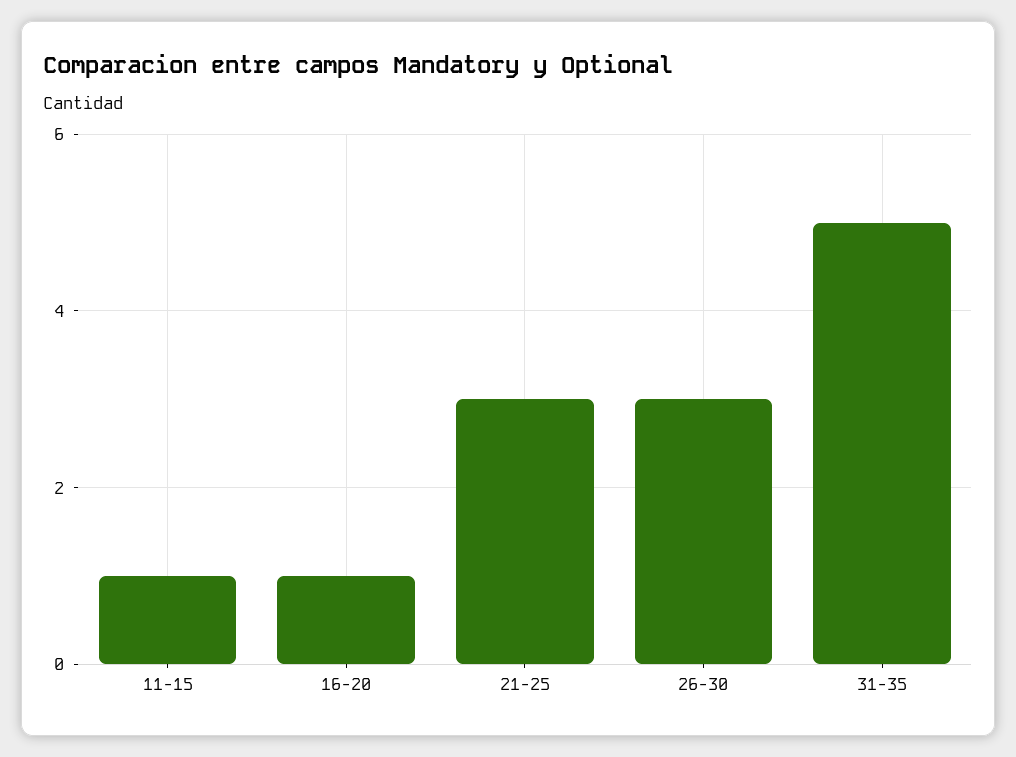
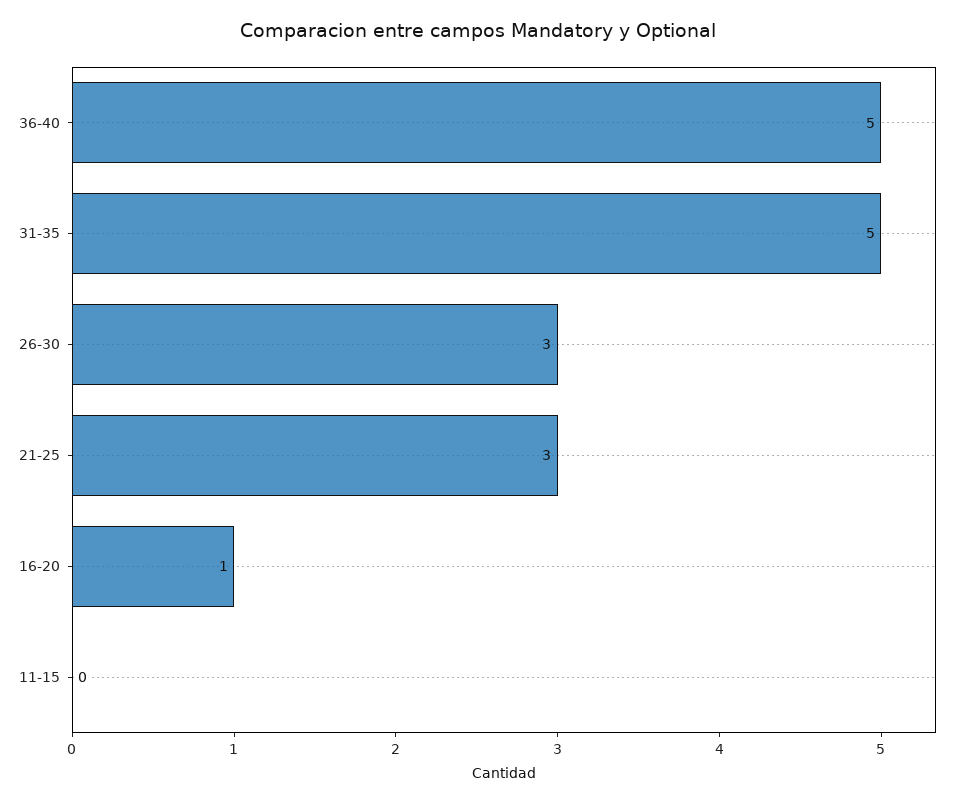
11-15: 1 -> 0
36-40: none -> 5

